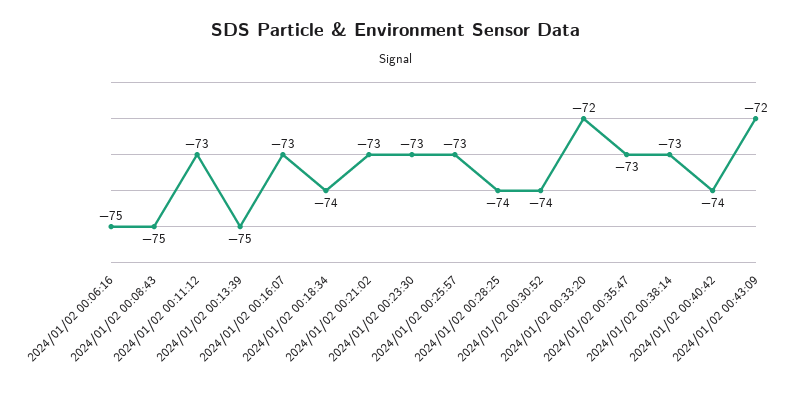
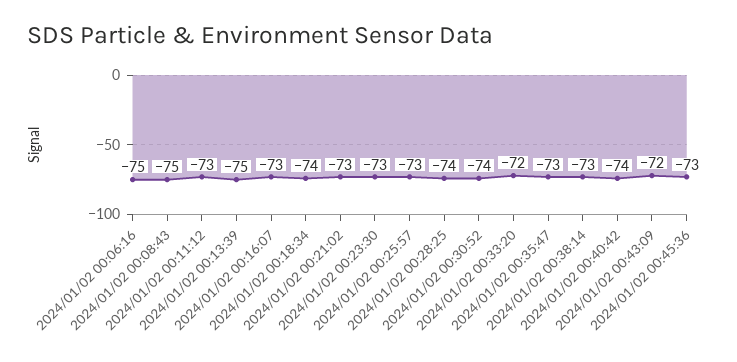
2024/01/02 00:45:36: none -> -73

